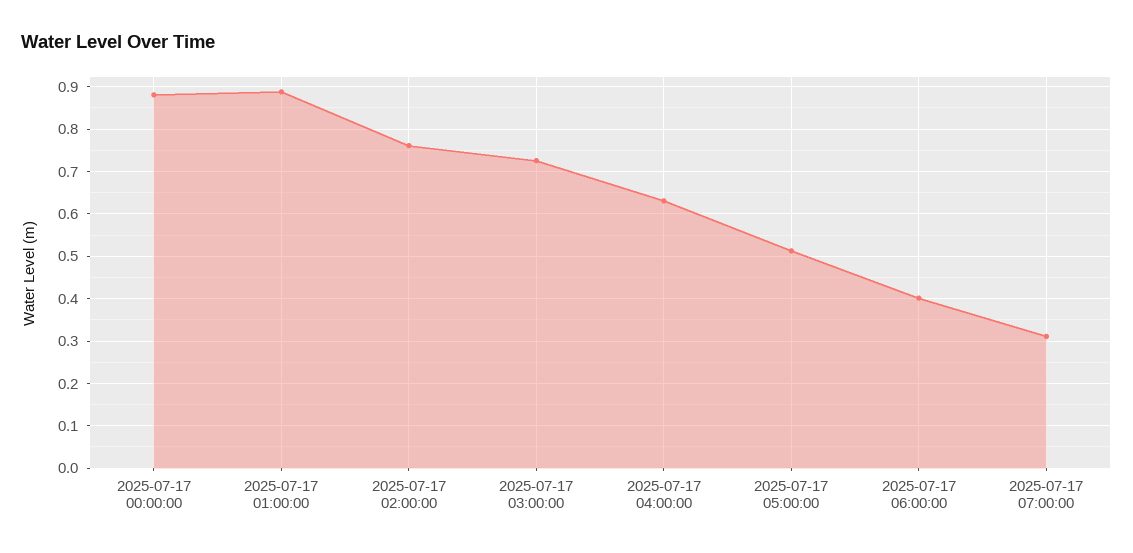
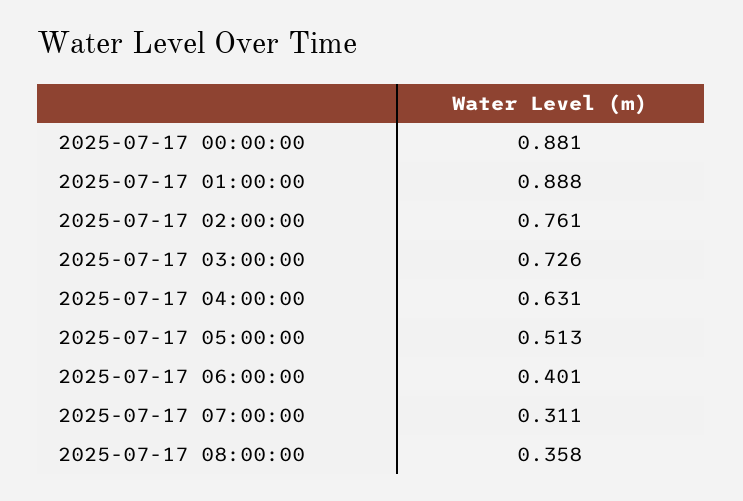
2025-07-17 08:00:00: none -> 0.358

